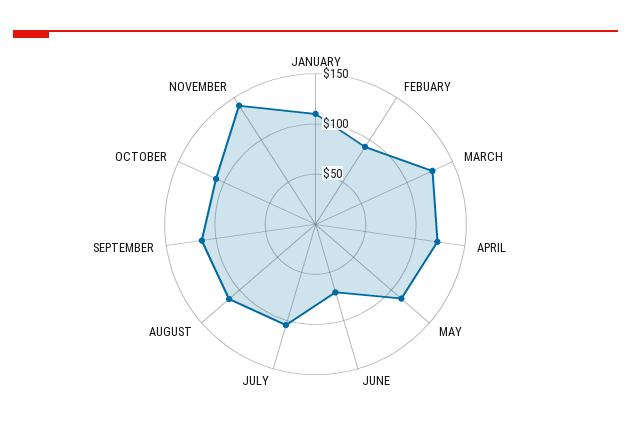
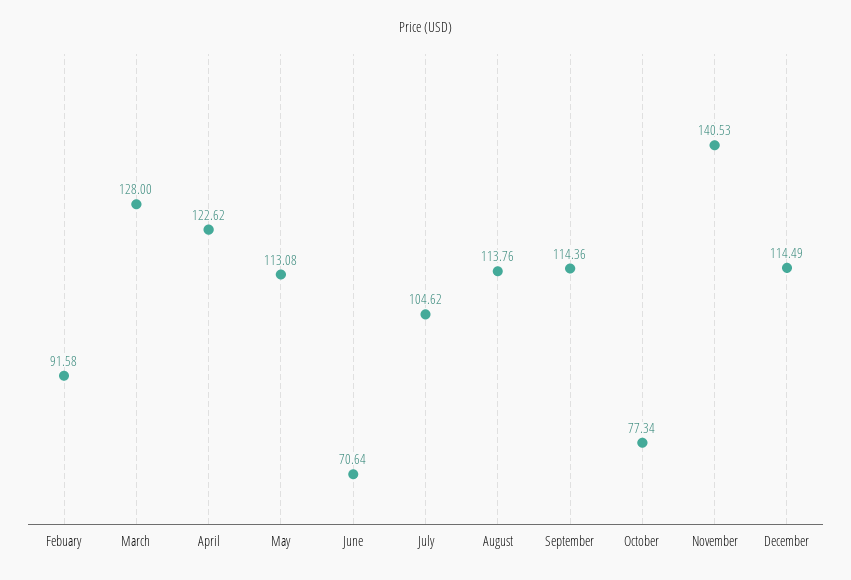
JANUARY: 110 -> none
OCTOBER: 110 -> 77.34
December: none -> 114.49

